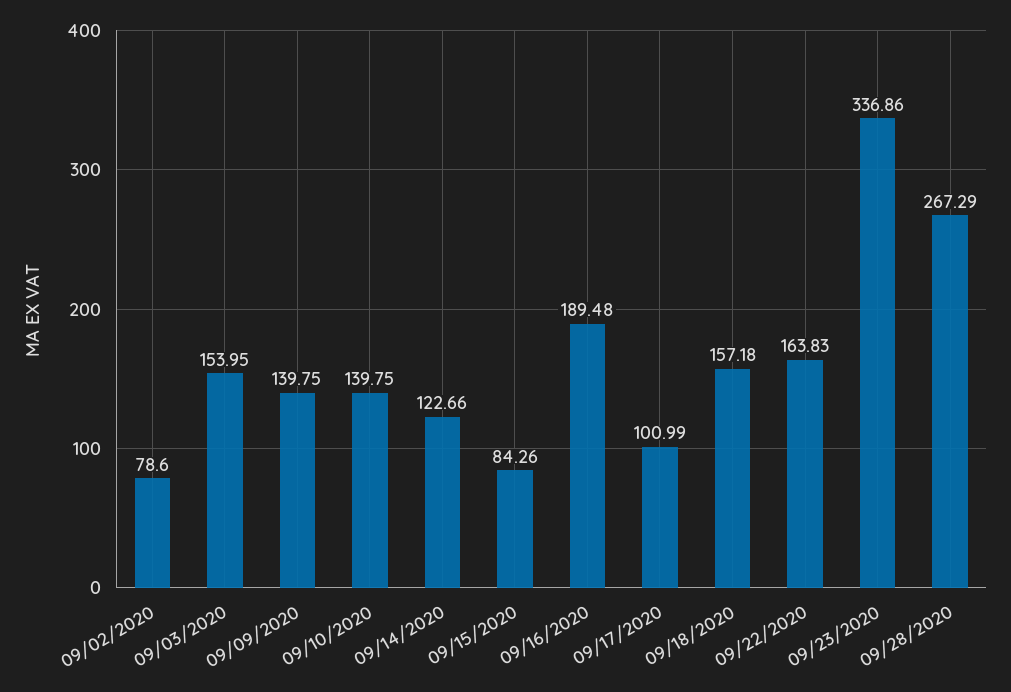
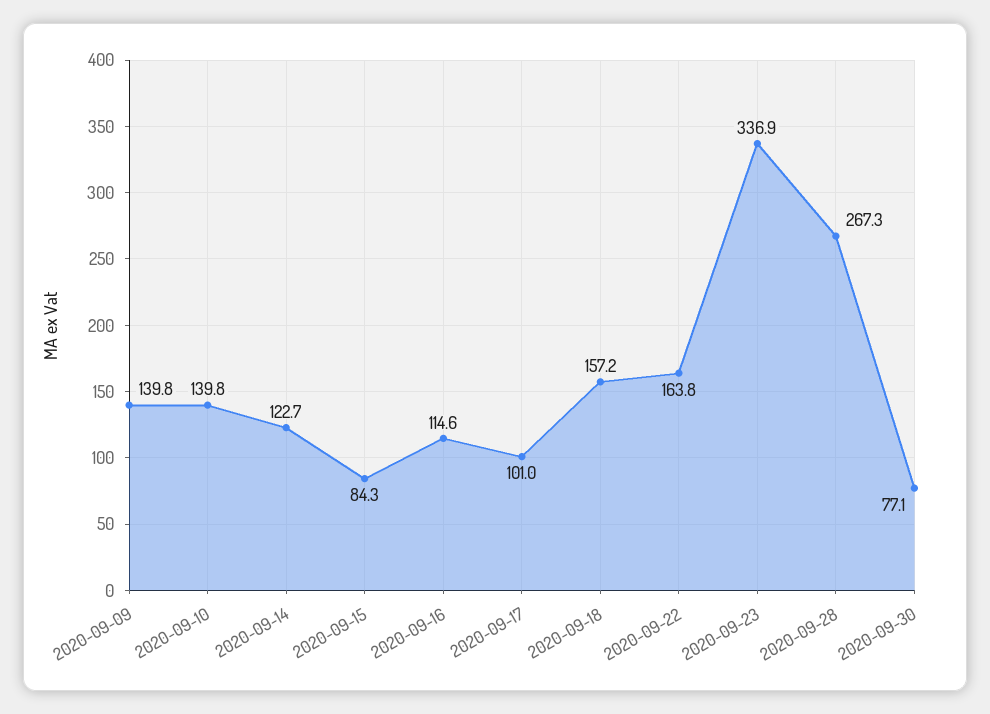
09/02/2020: 78.6 -> none
09/03/2020: 153.95 -> none
09/16/2020: 189.48 -> 114.6
2020-09-30: none -> 77.1

